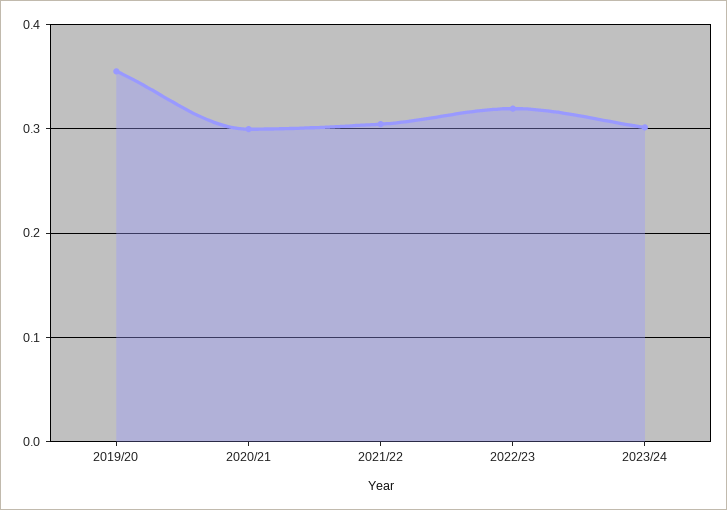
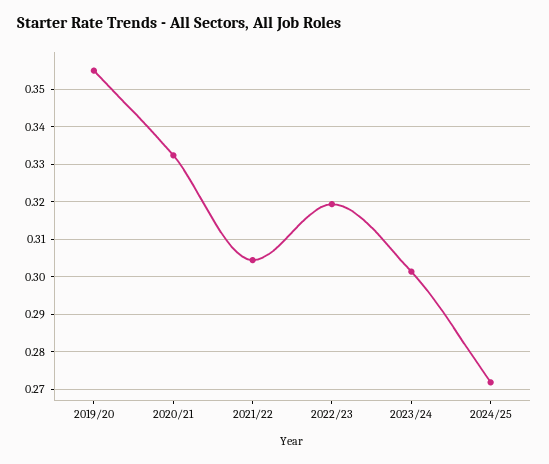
2020/21: 0.3 -> 0.332
2024/25: none -> 0.272

